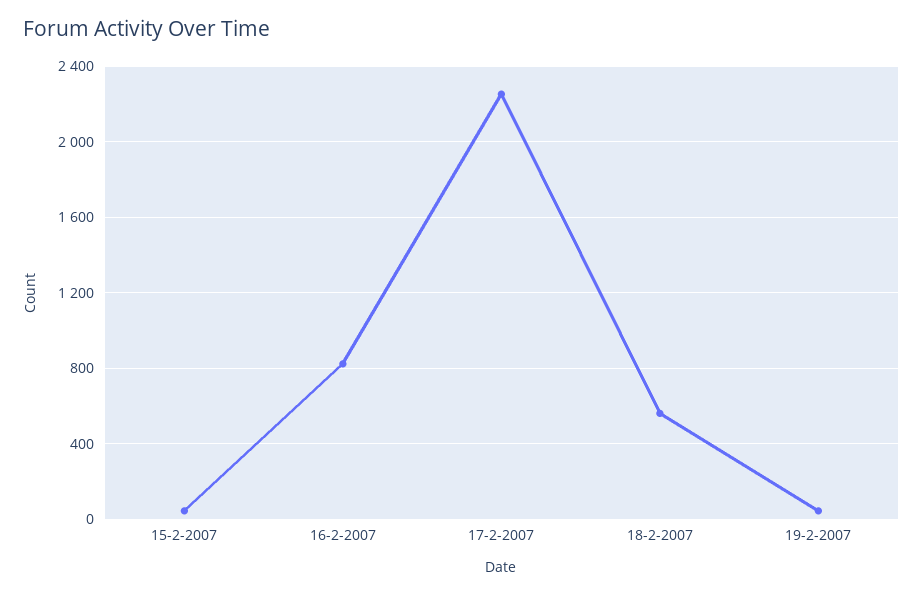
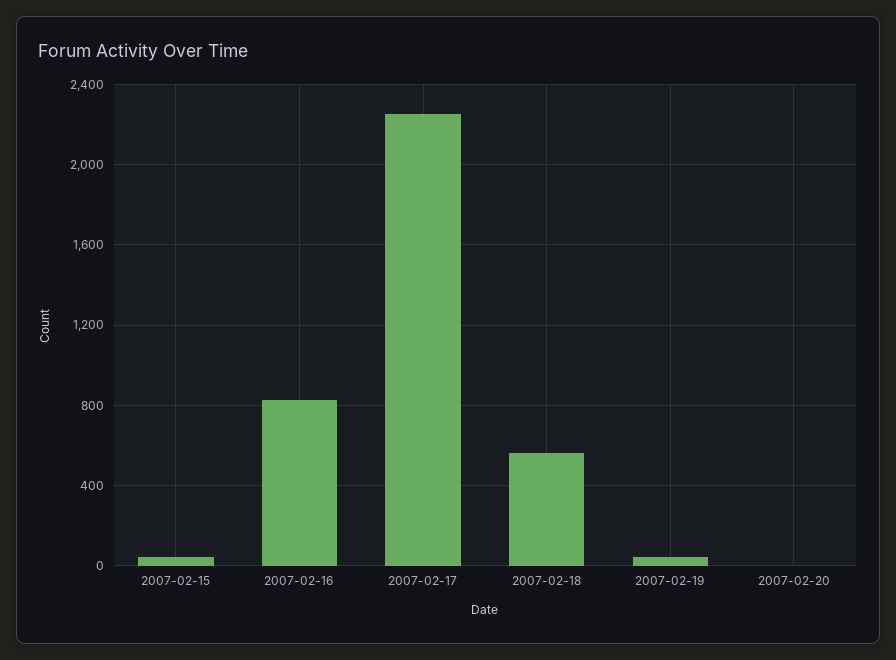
2007-02-20: none -> 0

